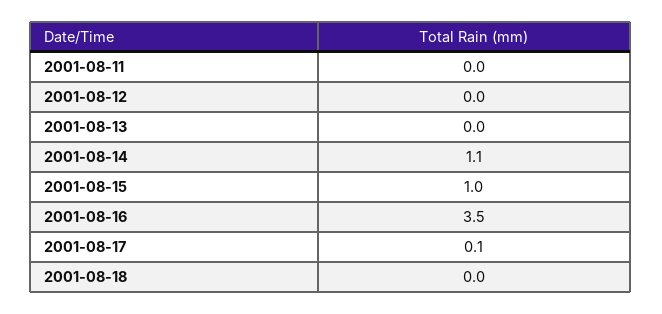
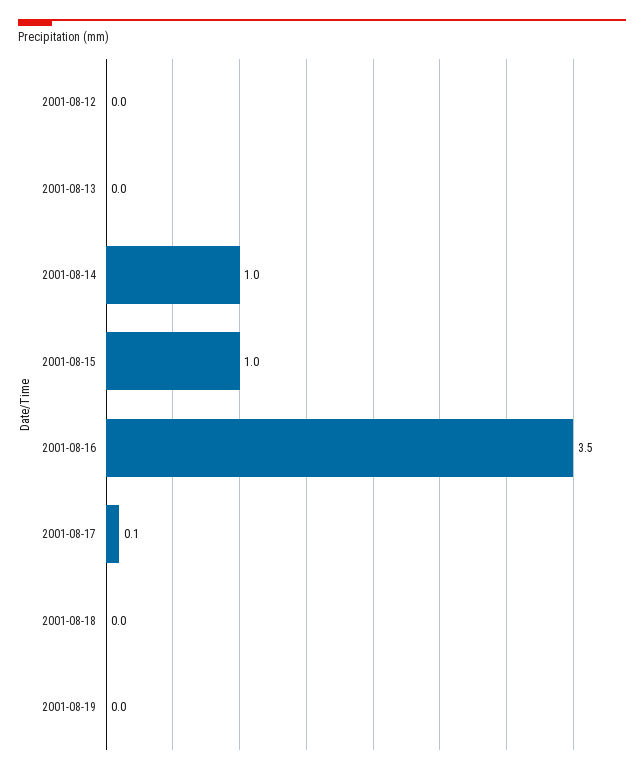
2001-08-11: 0 -> none
2001-08-14: 1.1 -> 1
2001-08-19: none -> 0

